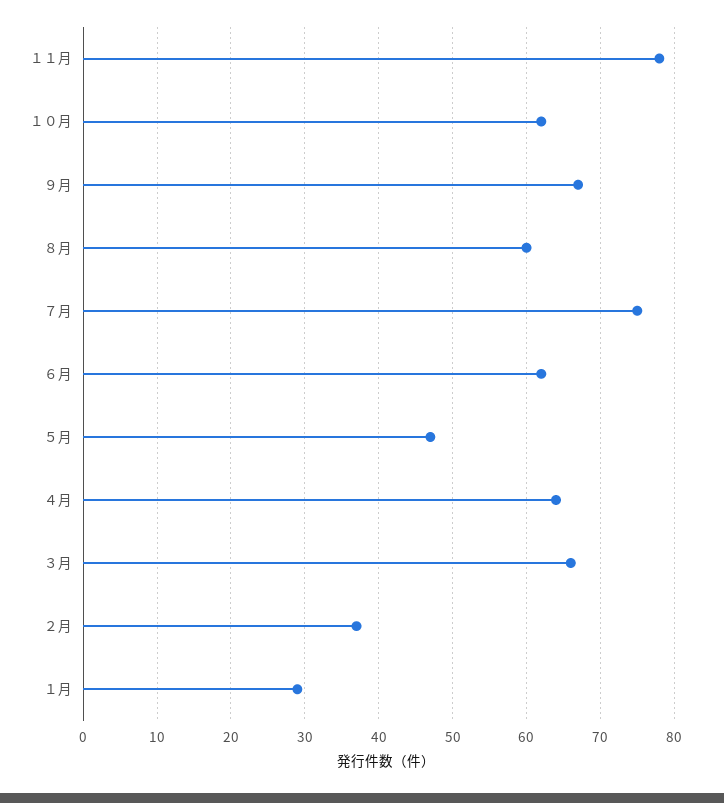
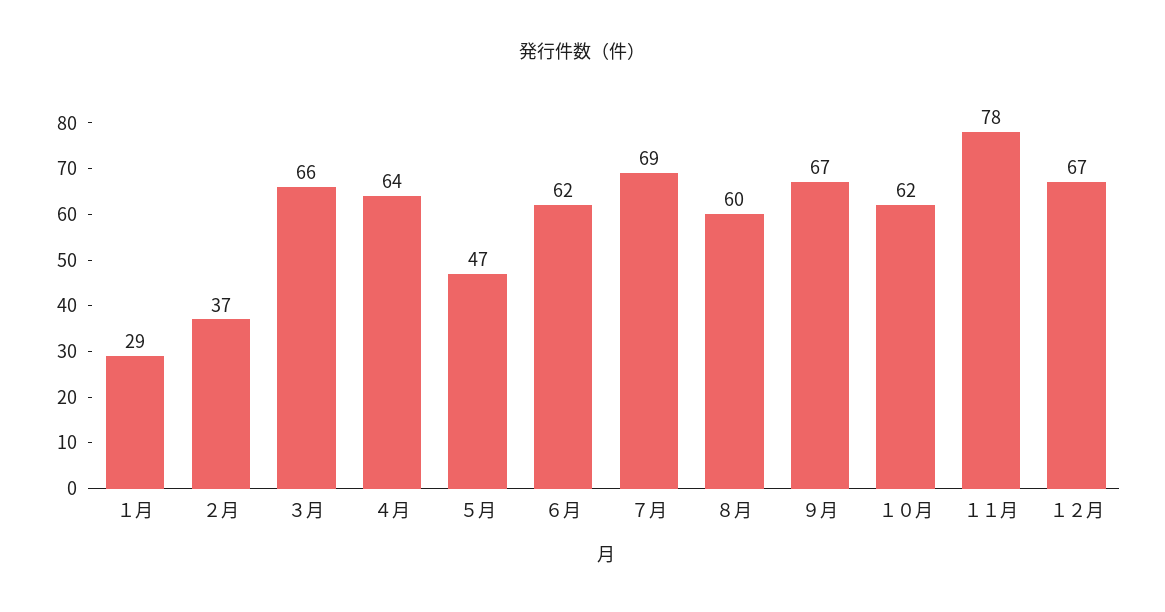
７月: 75 -> 69
１２月: none -> 67

